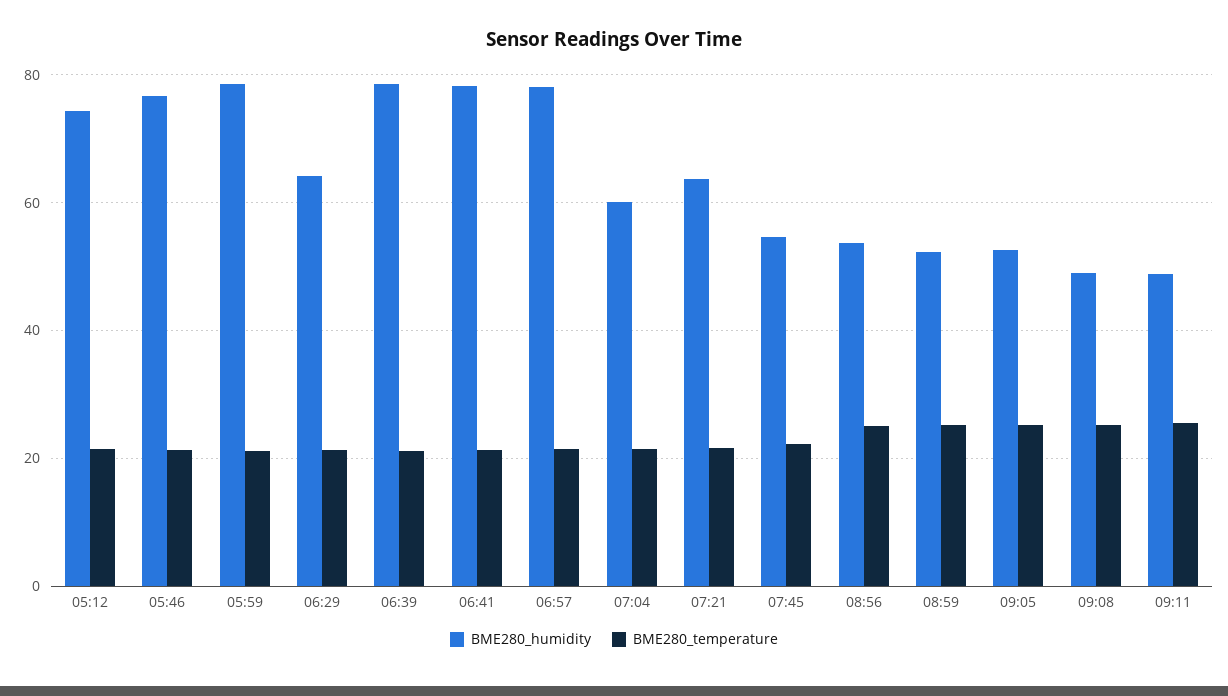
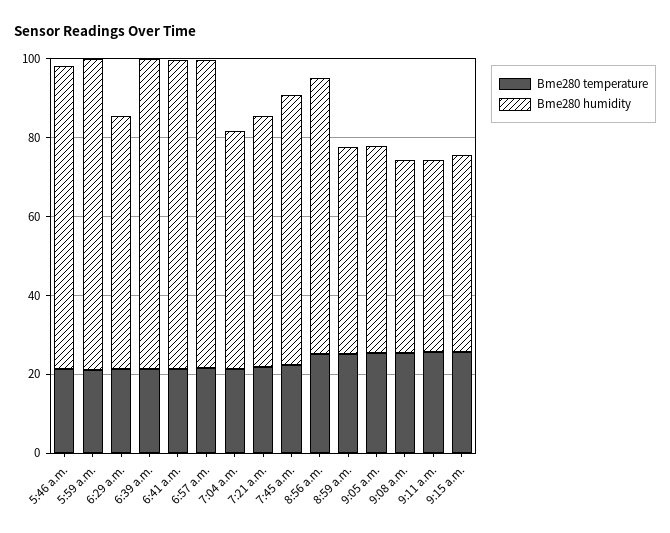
BME280_humidity, 05:12: 74 -> none
BME280_temperature, 05:12: 22 -> none
BME280_humidity, 07:45: 54 -> 70
BME280_humidity, 08:56: 54 -> 70
BME280_temperature, 9:15 a.m.: none -> 25
BME280_humidity, 9:15 a.m.: none -> 50

